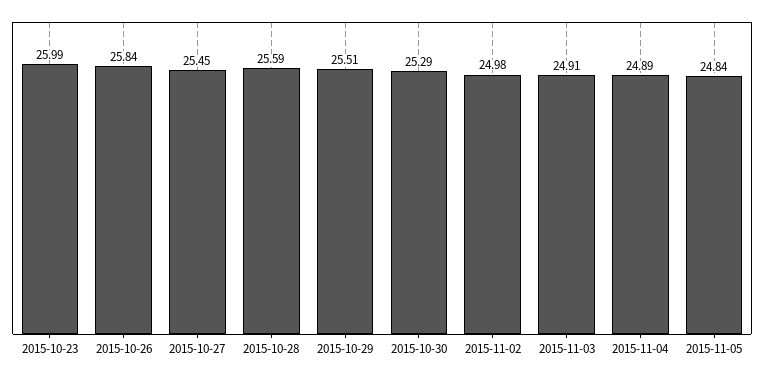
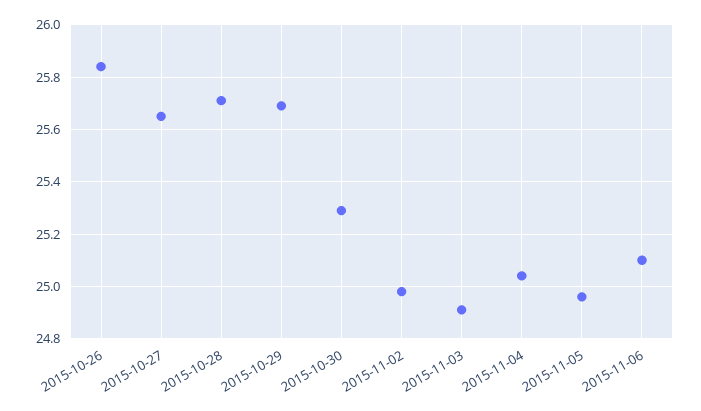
2015-10-23: 25.99 -> none
2015-10-27: 25.45 -> 25.65
2015-10-28: 25.59 -> 25.7
2015-10-29: 25.51 -> 25.7
2015-11-04: 24.89 -> 25.05
2015-11-05: 24.84 -> 24.95
2015-11-06: none -> 25.1

